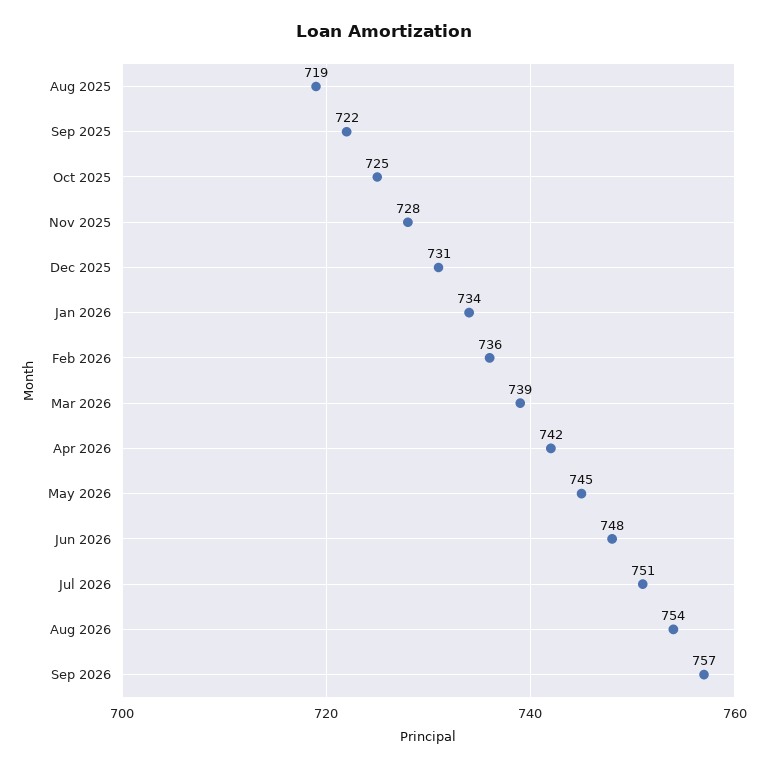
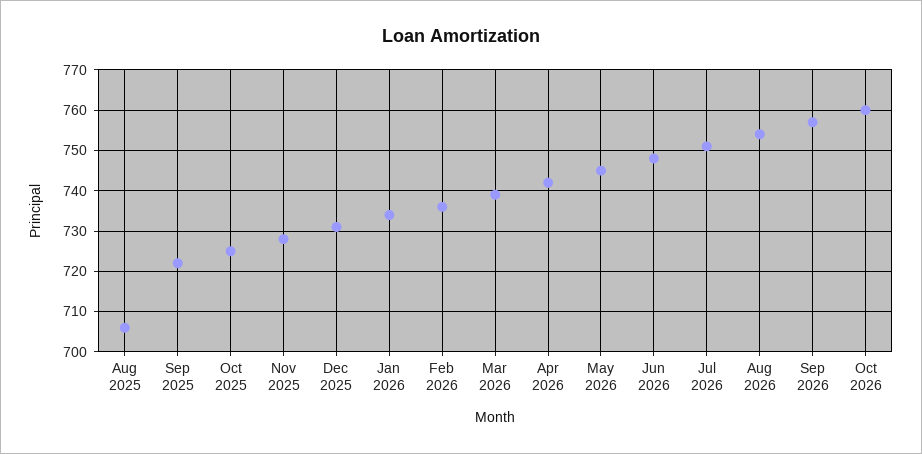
Aug 2025: 719 -> 705
Oct 2026: none -> 760

